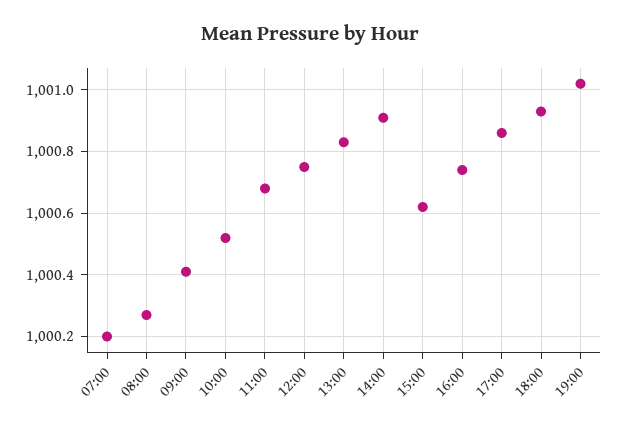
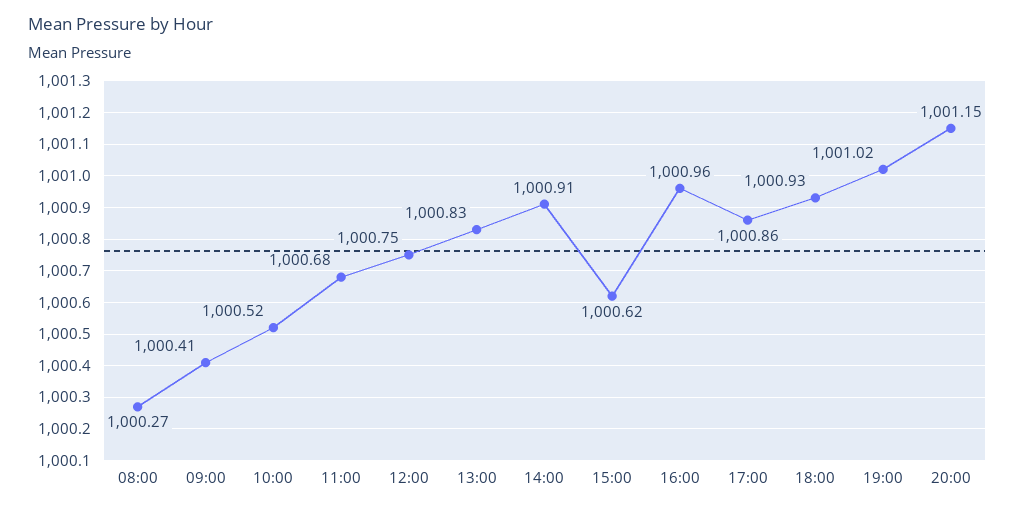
07:00: 1000.2 -> none
16:00: 1000.75 -> 1000.96
20:00: none -> 1001.15

